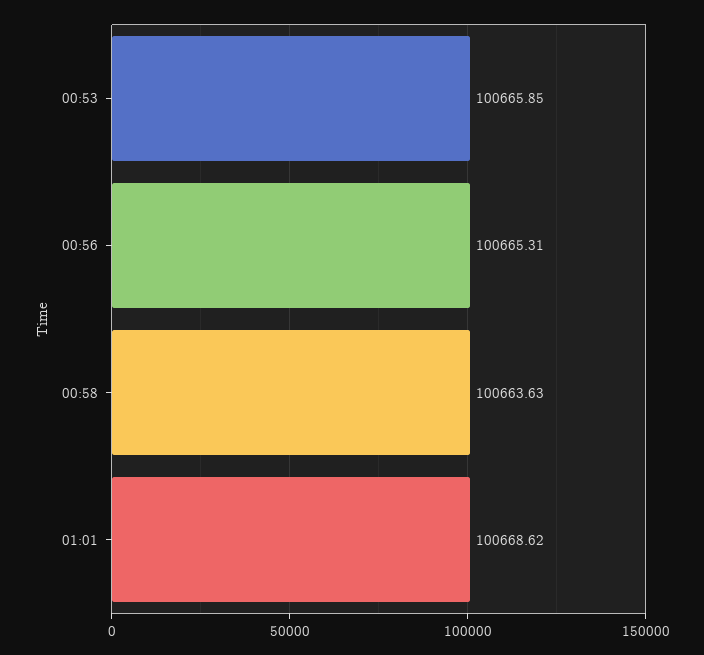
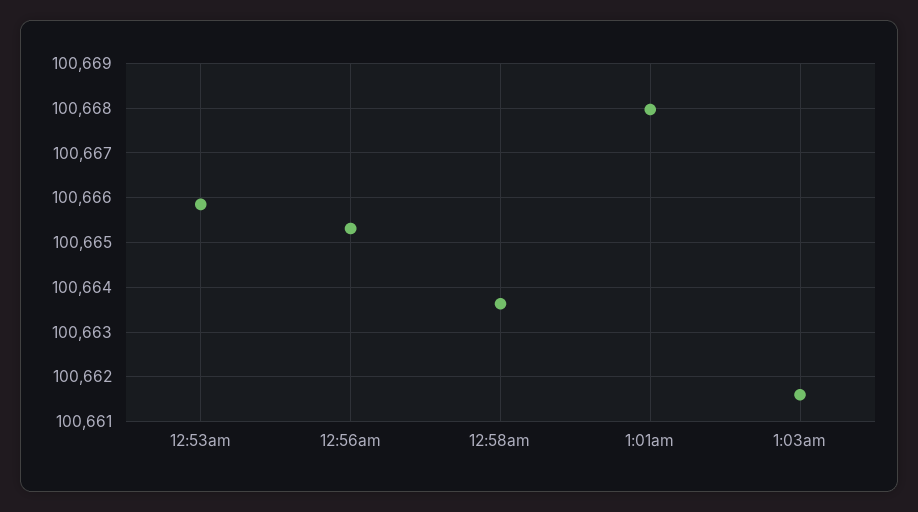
01:01: 100668.62 -> 100668
1:03am: none -> 100661.6

